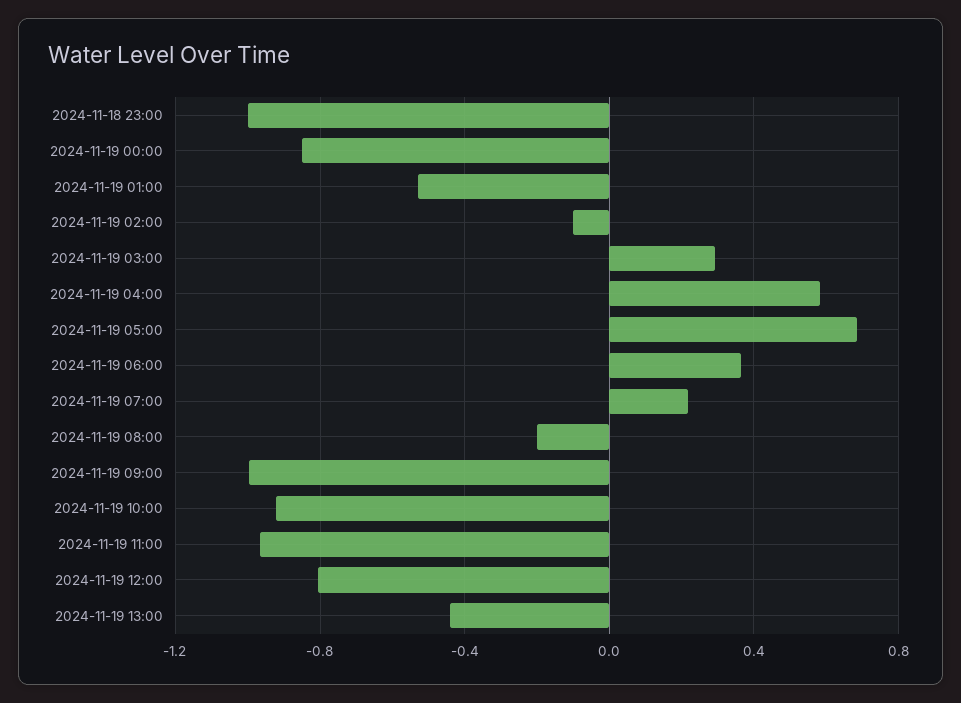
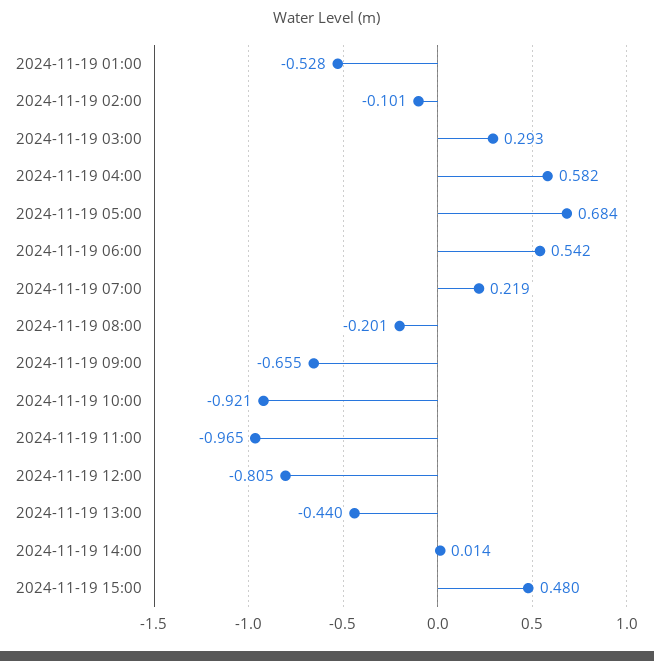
2024-11-18 23:00: -1 -> none
2024-11-19 00:00: -0.85 -> none
2024-11-19 06:00: 0.35 -> 0.542
2024-11-19 09:00: -1 -> -0.655
2024-11-19 14:00: none -> 0.014
2024-11-19 15:00: none -> 0.48

